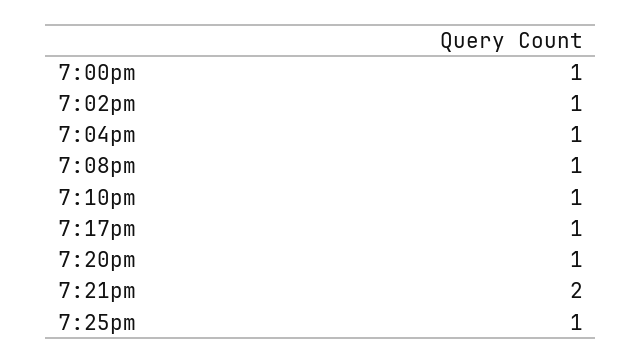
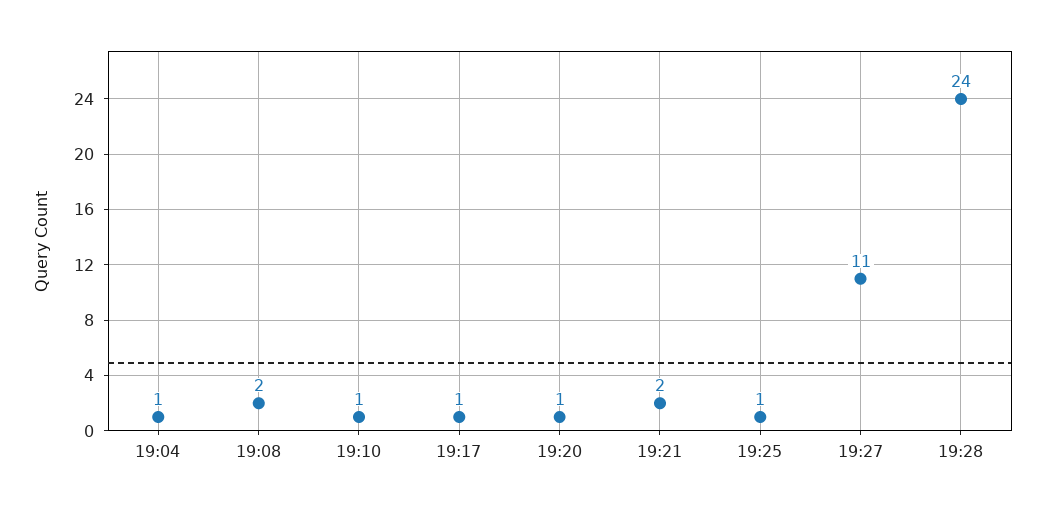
7:00pm: 1 -> none
7:02pm: 1 -> none
7:08pm: 1 -> 2
19:27: none -> 11
19:28: none -> 24

